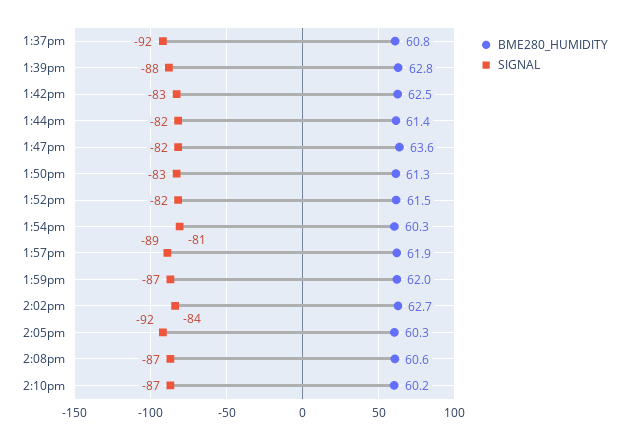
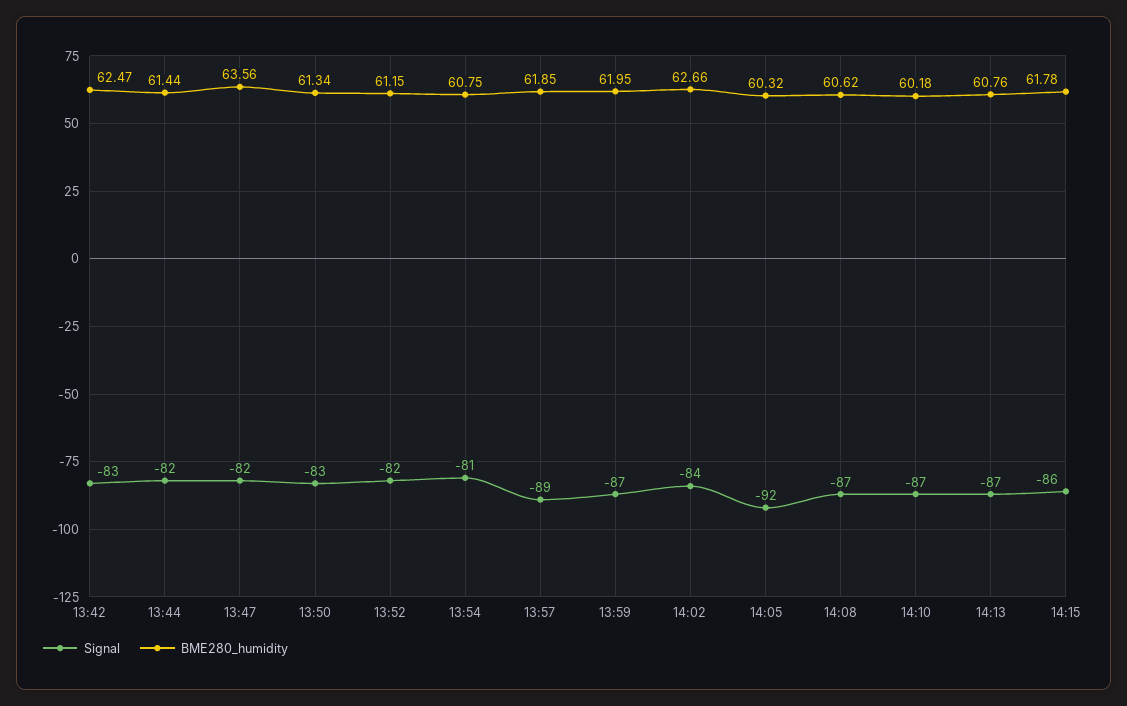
BME280_HUMIDITY, 1:37pm: 60.8 -> none
SIGNAL, 1:37pm: -92 -> none
BME280_HUMIDITY, 1:39pm: 62.8 -> none
SIGNAL, 1:39pm: -88 -> none
BME280_HUMIDITY, 1:52pm: 61.5 -> 61.15
BME280_HUMIDITY, 1:54pm: 60.3 -> 60.75
SIGNAL, 14:13: none -> -87
BME280_HUMIDITY, 14:13: none -> 60.76
SIGNAL, 14:15: none -> -86
BME280_HUMIDITY, 14:15: none -> 61.78

